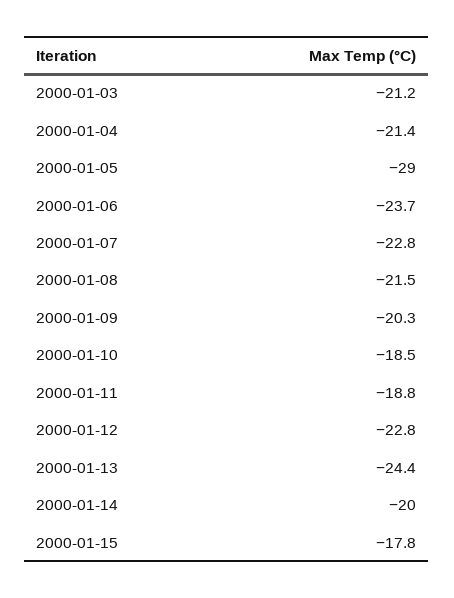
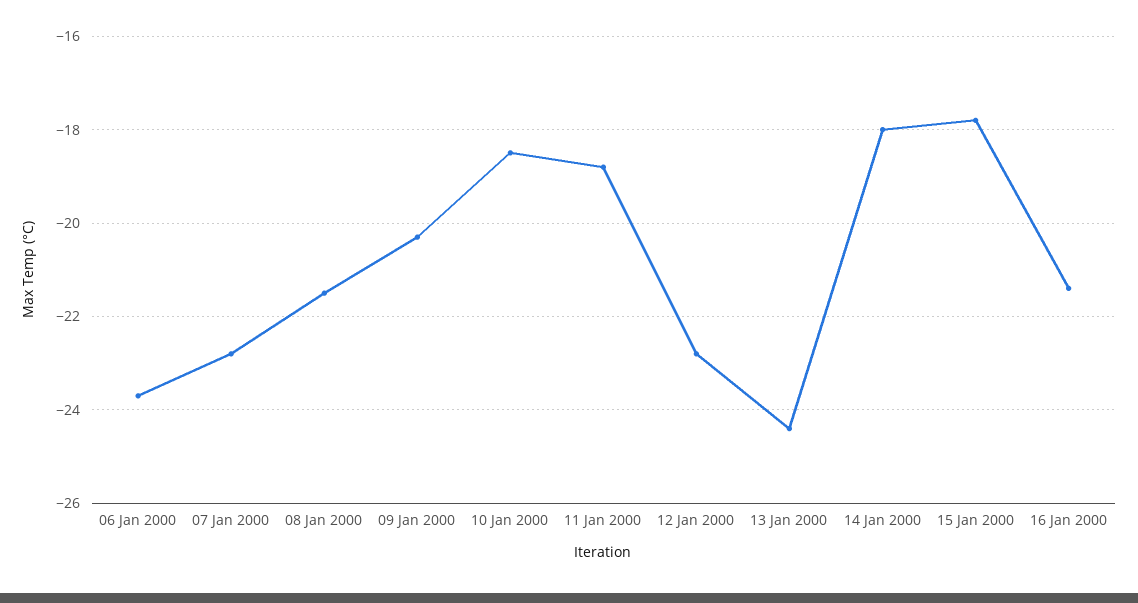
2000-01-03: -21.2 -> none
2000-01-04: -21.4 -> none
2000-01-05: -29 -> none
2000-01-14: -20 -> -18
16 Jan 2000: none -> -21.5

